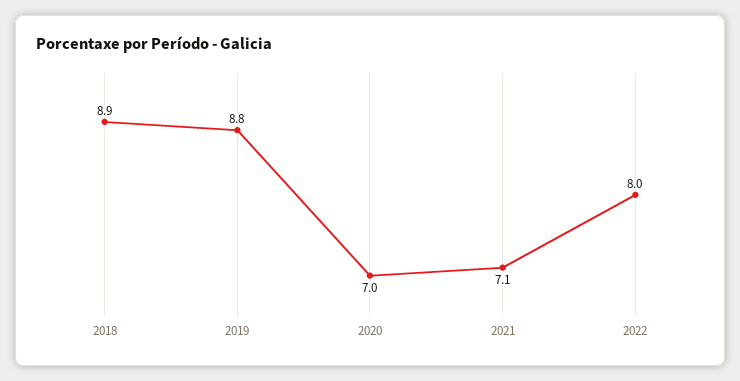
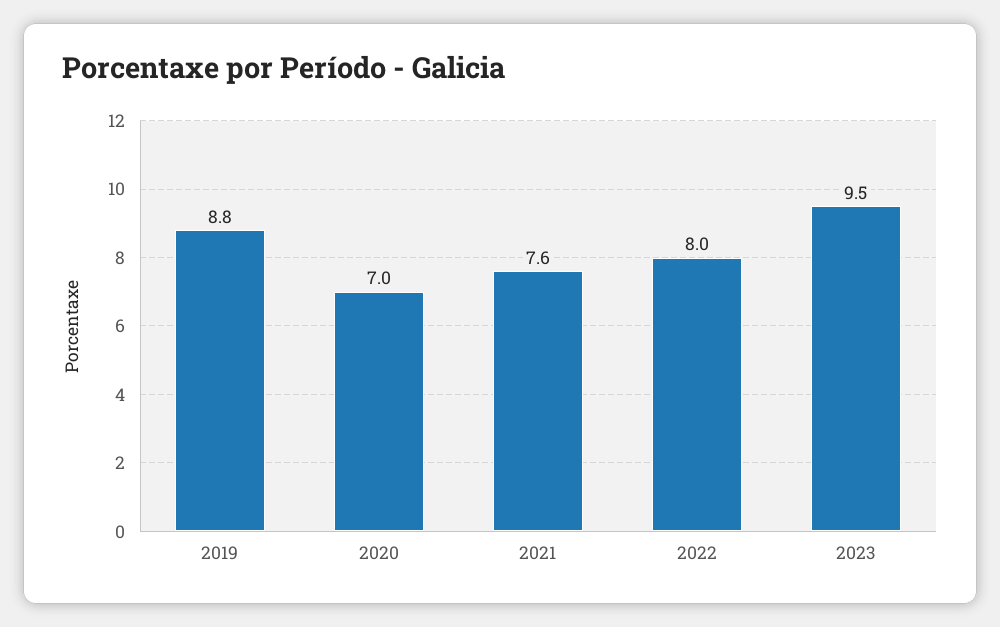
2018: 8.9 -> none
2021: 7.1 -> 7.6
2023: none -> 9.5

